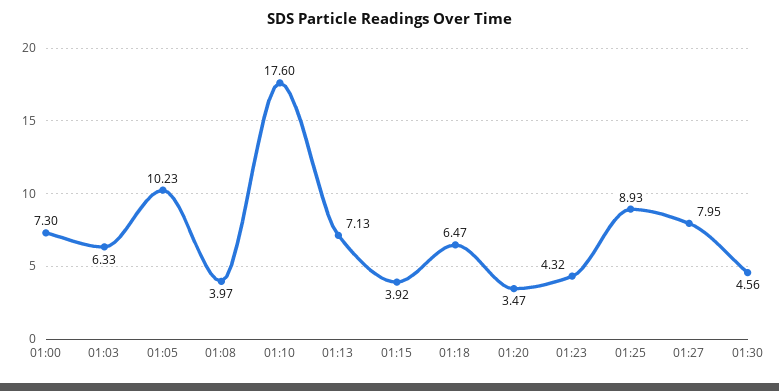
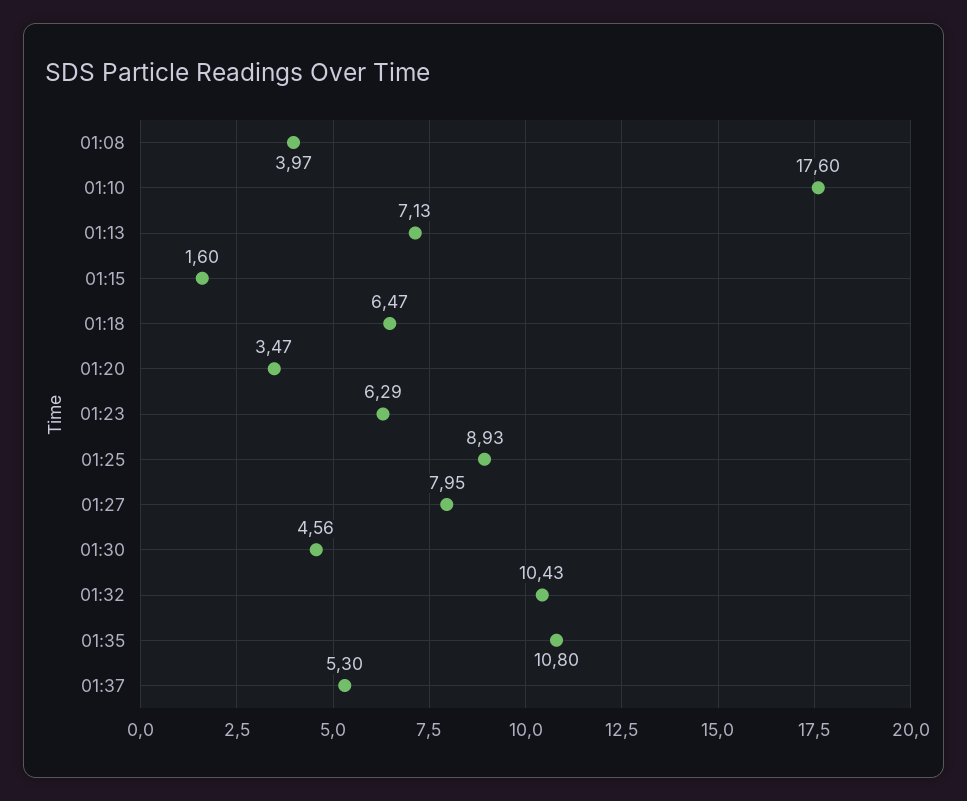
01:00: 7.3 -> none
01:03: 6.33 -> none
01:05: 10.23 -> none
01:15: 3.92 -> 1.6
01:23: 4.32 -> 6.29
01:32: none -> 10.43
01:35: none -> 10.8
01:37: none -> 5.3

